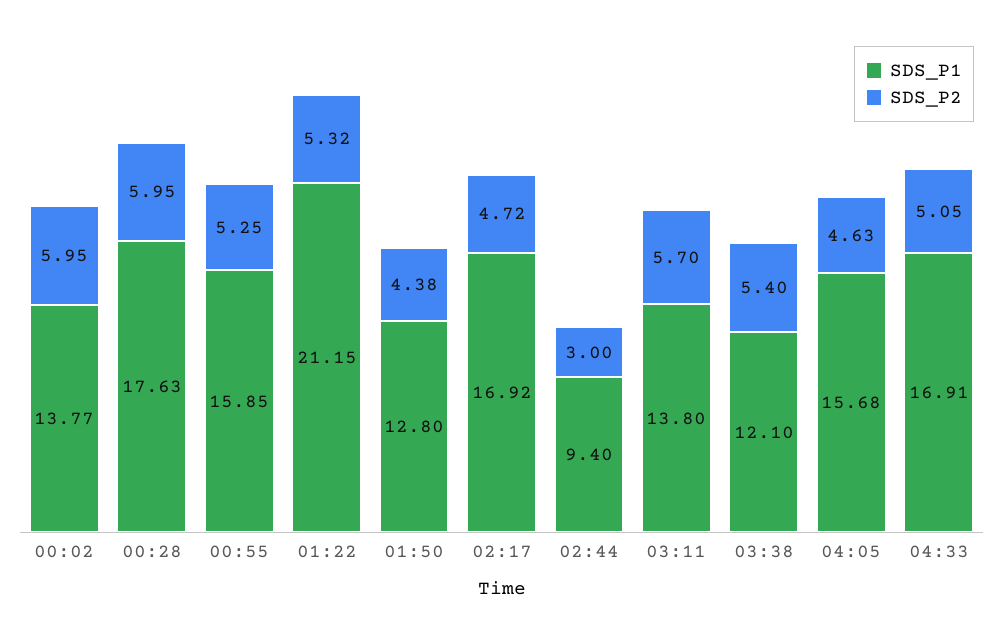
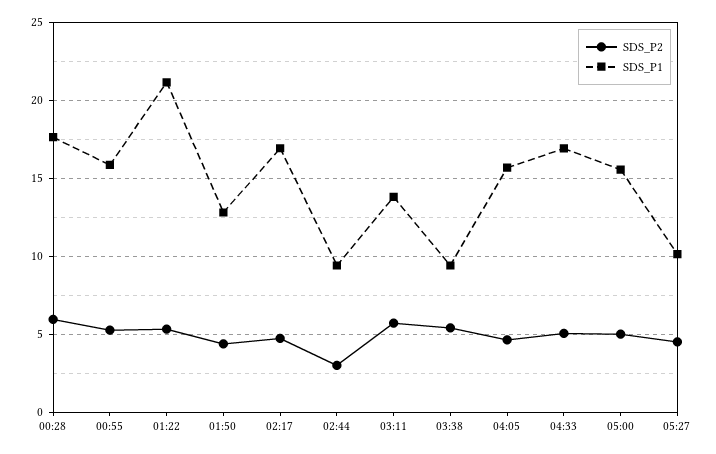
SDS_P1, 00:02: 13.77 -> none
SDS_P2, 00:02: 5.95 -> none
SDS_P1, 03:38: 12.1 -> 9.5
SDS_P2, 05:00: none -> 5
SDS_P1, 05:00: none -> 15.5
SDS_P2, 05:27: none -> 4.5
SDS_P1, 05:27: none -> 10

